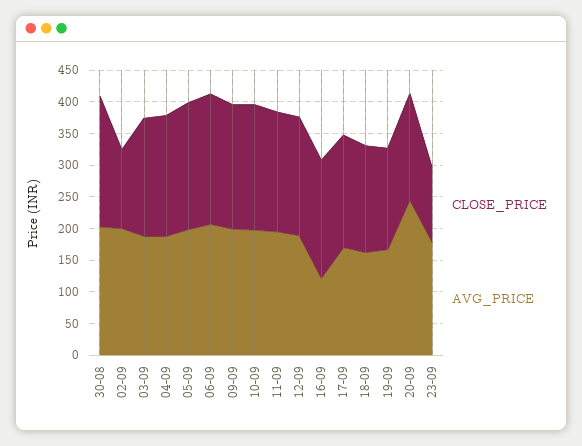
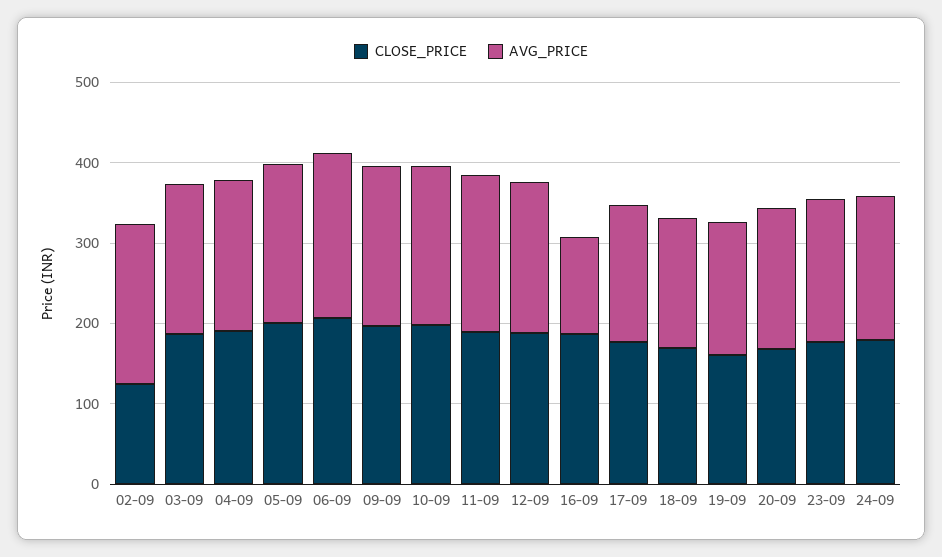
CLOSE_PRICE, 30-08: 200 -> none
AVG_PRICE, 30-08: 200 -> none
AVG_PRICE, 20-09: 250 -> 180
CLOSE_PRICE, 23-09: 125 -> 180
CLOSE_PRICE, 24-09: none -> 180
AVG_PRICE, 24-09: none -> 180

